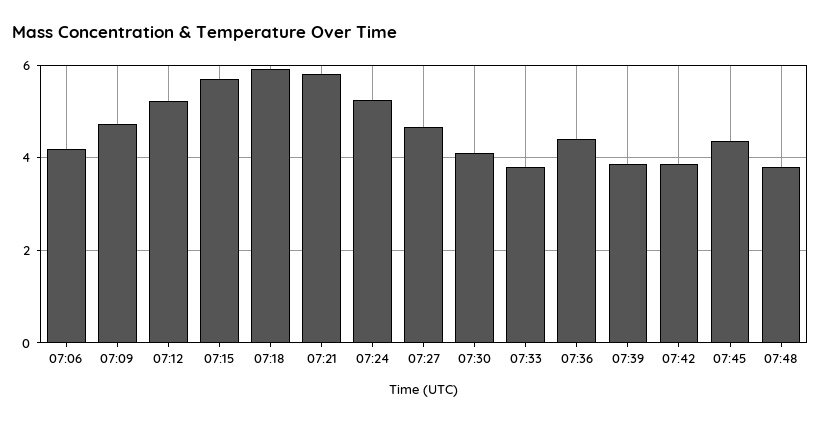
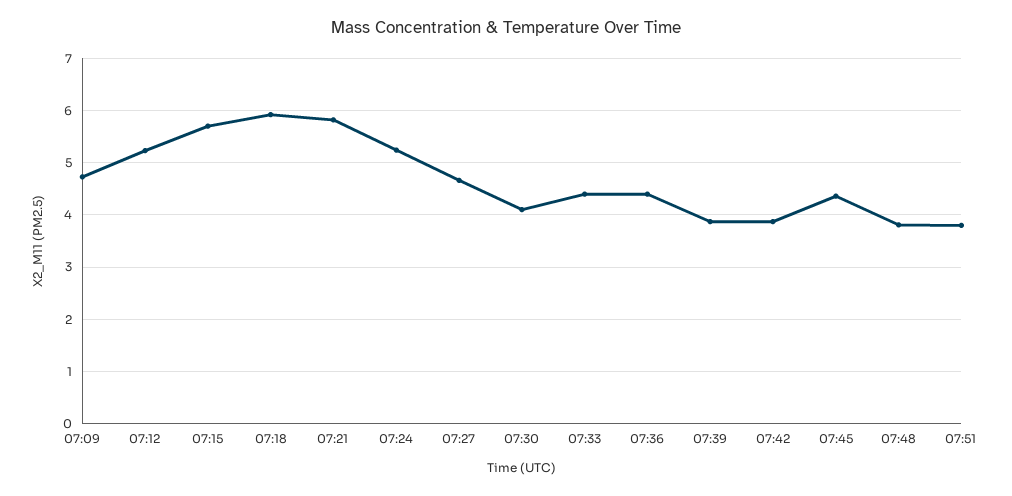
07:06: 4.2 -> none
07:33: 3.8 -> 4.4
07:51: none -> 3.8

